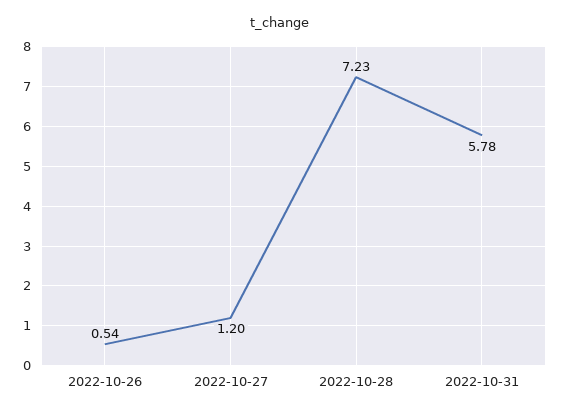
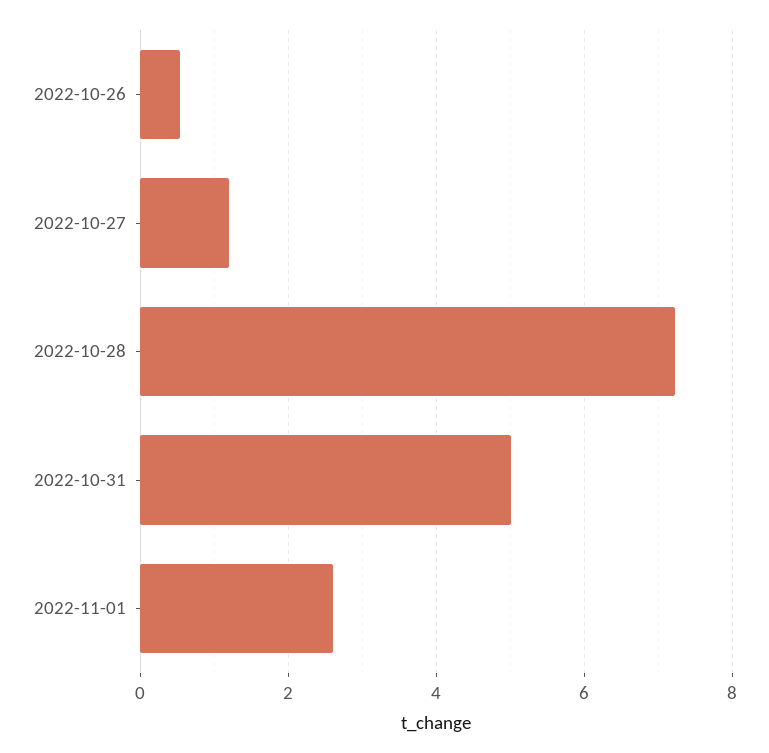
2022-10-31: 5.78 -> 5
2022-11-01: none -> 2.6

